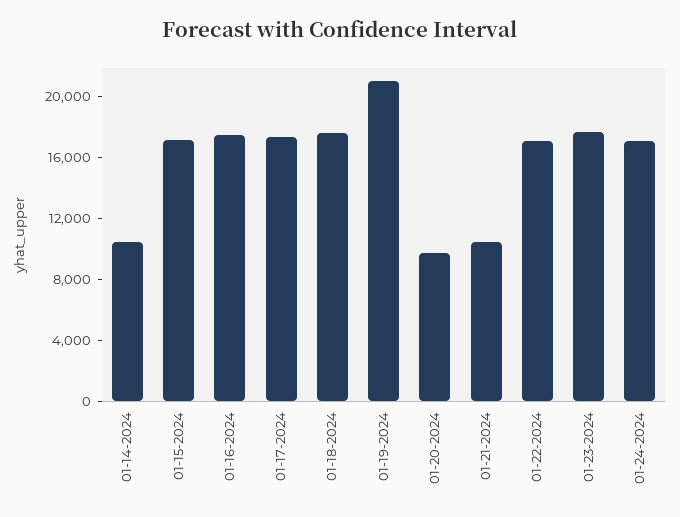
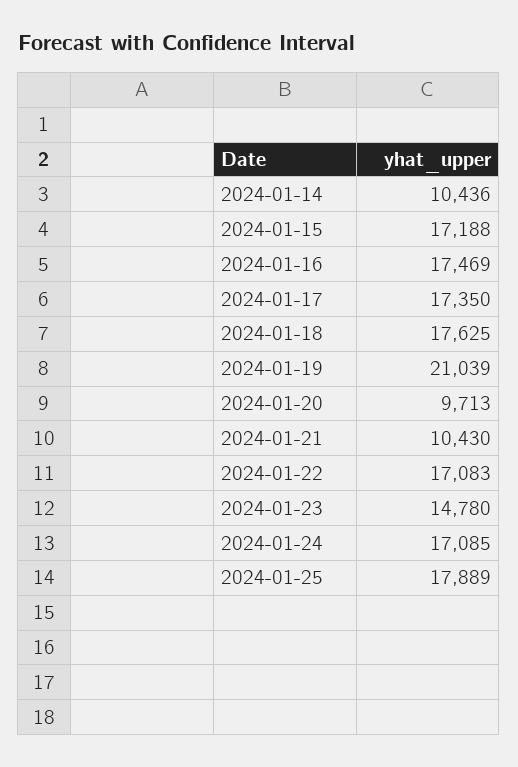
01-23-2024: 18000 -> 14780
2024-01-25: none -> 17889

